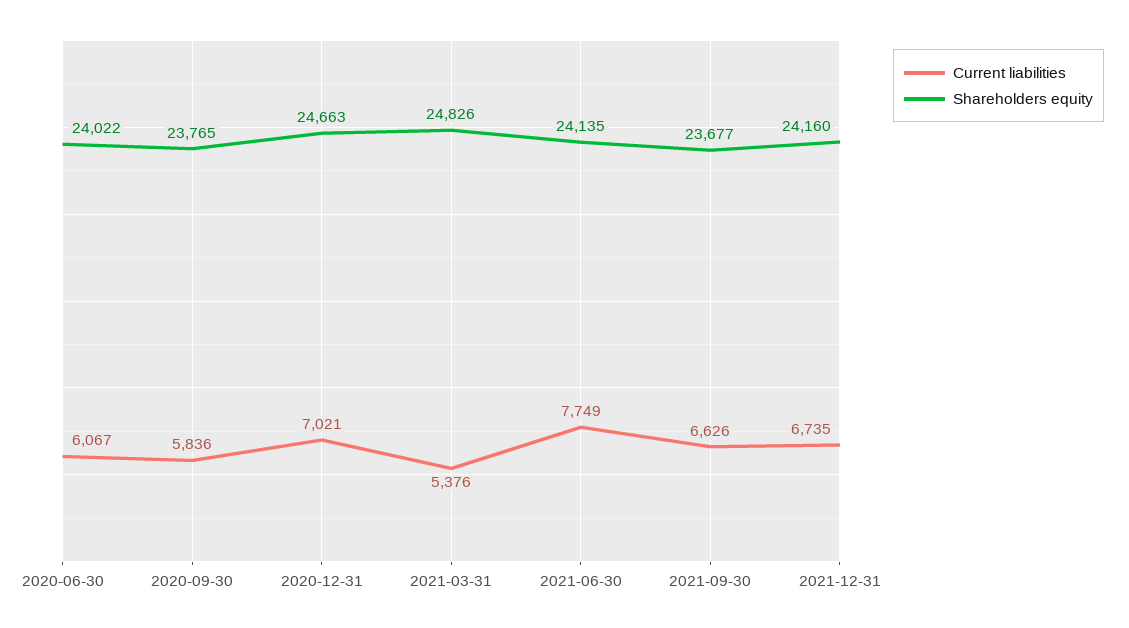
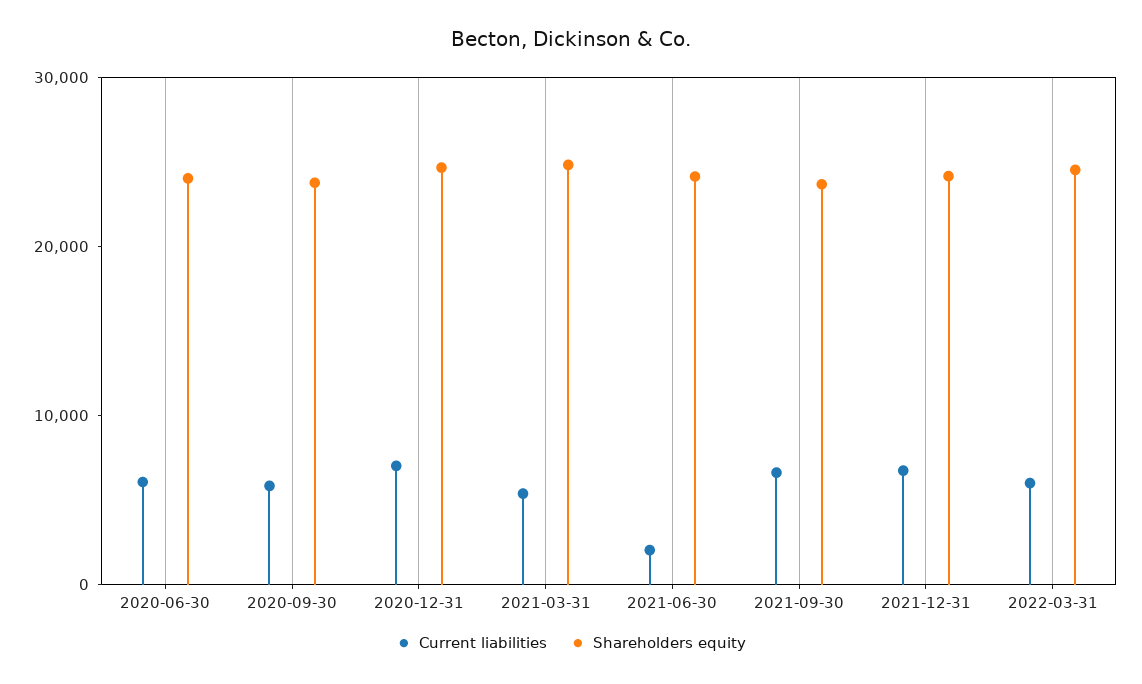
Current liabilities, 2021-06-30: 7749 -> 2000
Current liabilities, 2022-03-31: none -> 6000
Shareholders equity, 2022-03-31: none -> 24000

